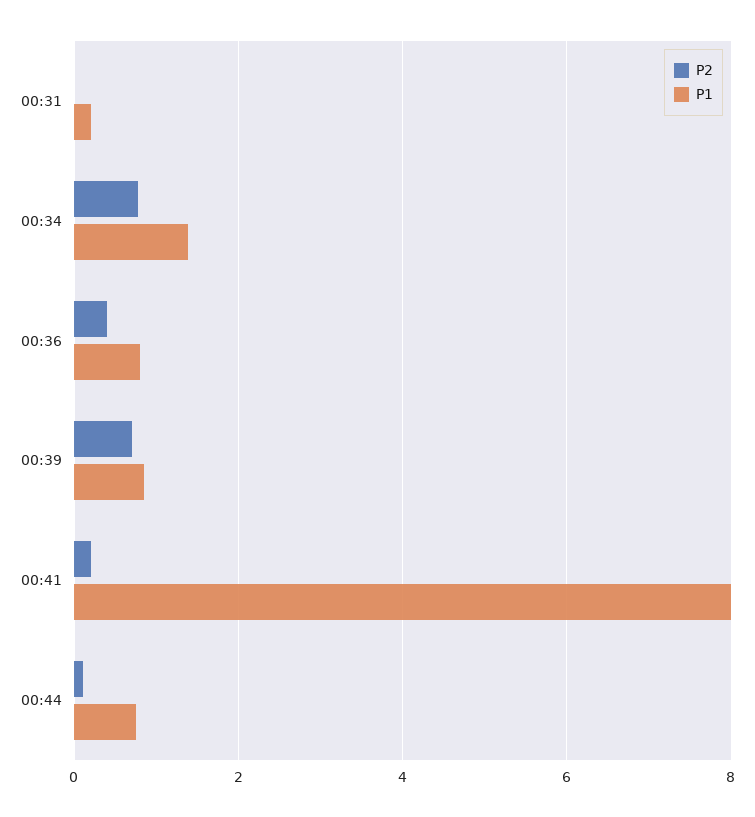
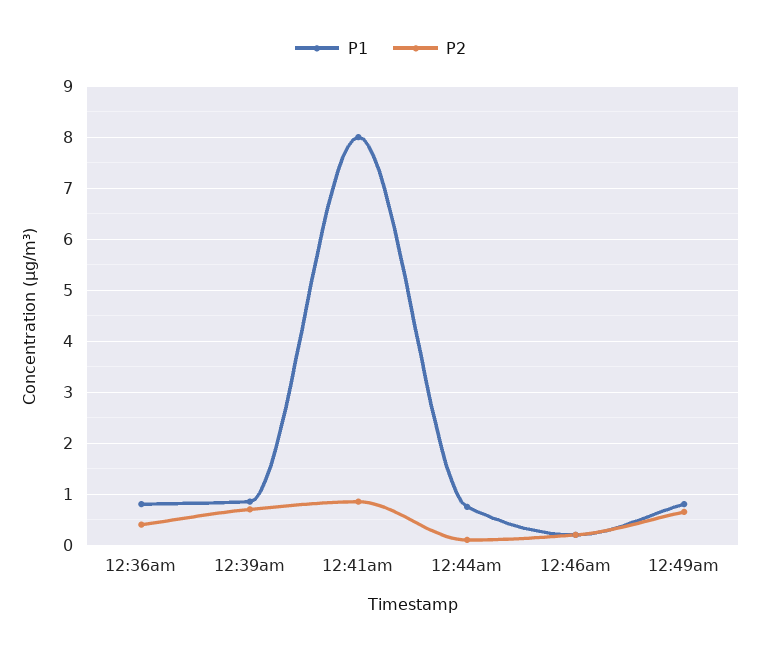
P2, 00:31: 0 -> none
P1, 00:31: 0.2 -> none
P2, 00:34: 0.8 -> none
P1, 00:34: 1.4 -> none
P2, 00:41: 0.2 -> 0.8
P1, 12:46am: none -> 0.2
P2, 12:46am: none -> 0.2
P1, 12:49am: none -> 0.8
P2, 12:49am: none -> 0.6

